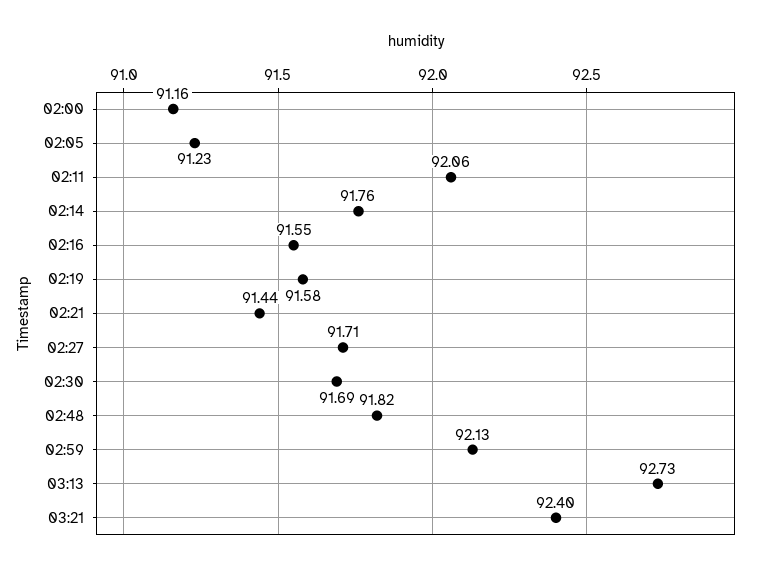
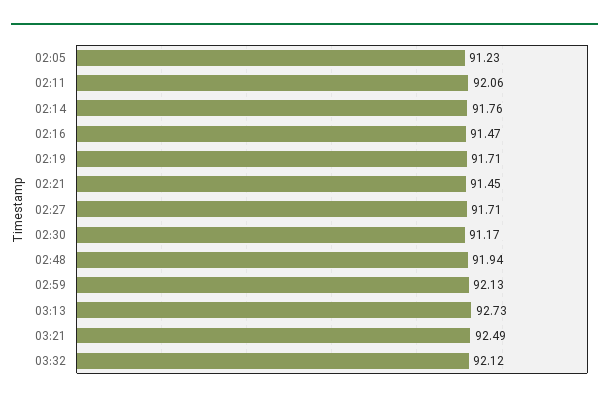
02:00: 91.16 -> none
02:16: 91.55 -> 91.47
02:19: 91.58 -> 91.71
02:21: 91.44 -> 91.45
02:30: 91.69 -> 91.17
02:48: 91.82 -> 91.94
03:21: 92.4 -> 92.49
03:32: none -> 92.12

